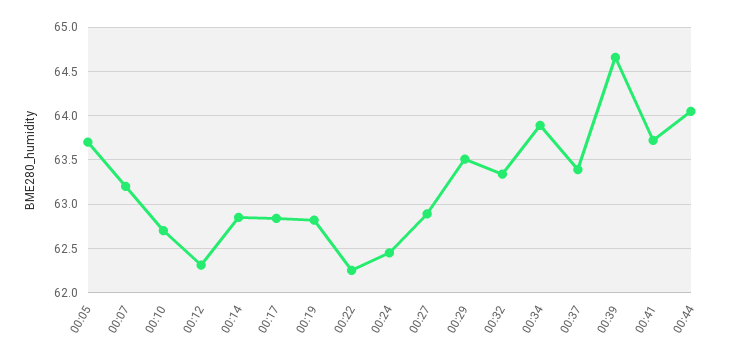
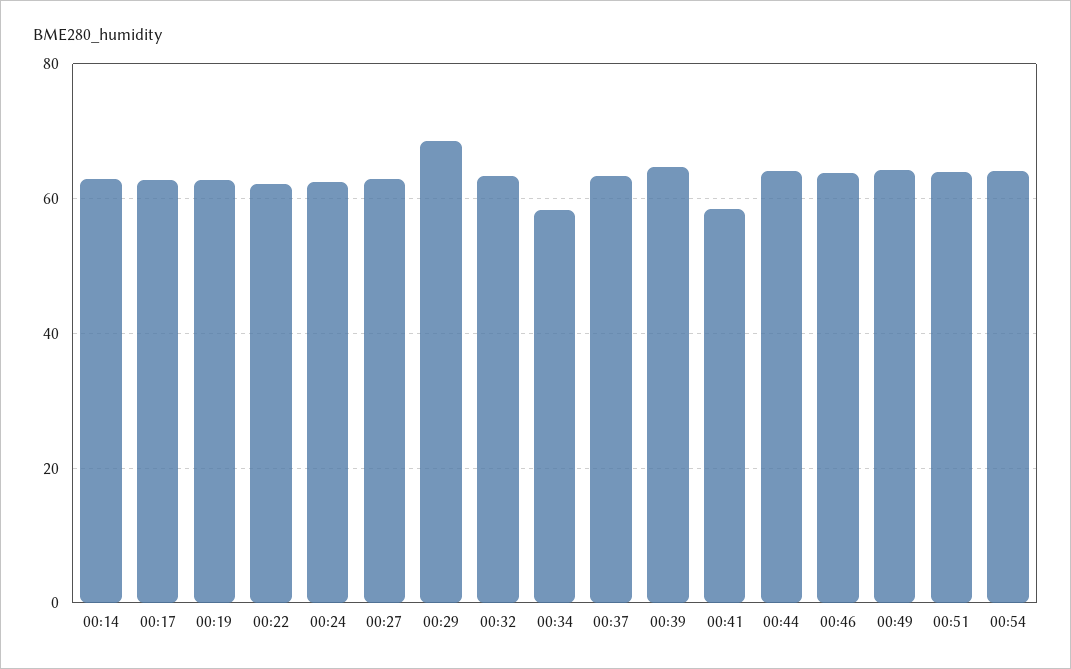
00:05: 63.7 -> none
00:07: 63.2 -> none
00:10: 62.7 -> none
00:12: 62.3 -> none
00:29: 63.5 -> 68
00:34: 63.9 -> 58
00:41: 63.7 -> 58
00:46: none -> 64
00:49: none -> 64
00:51: none -> 64
00:54: none -> 64

